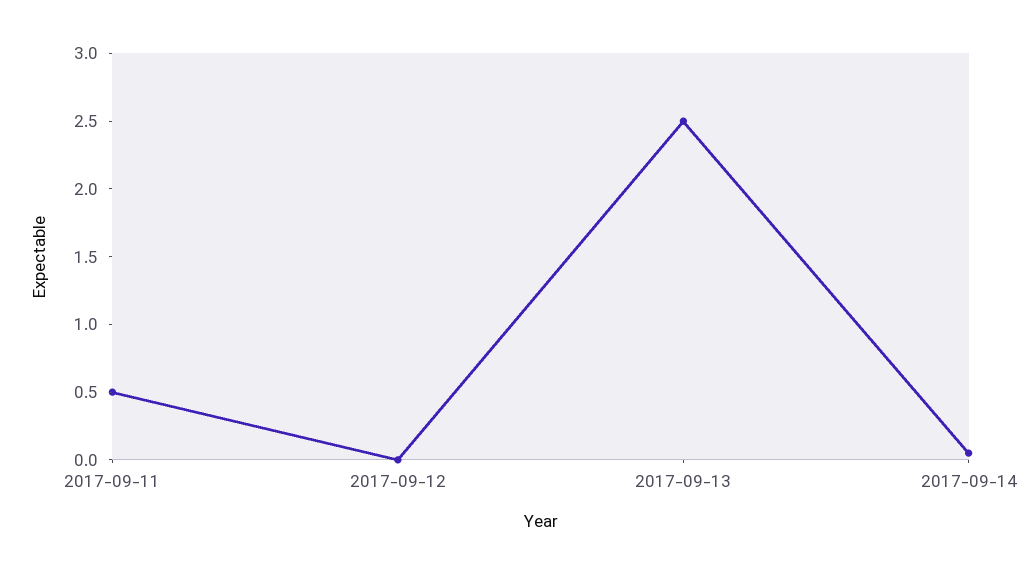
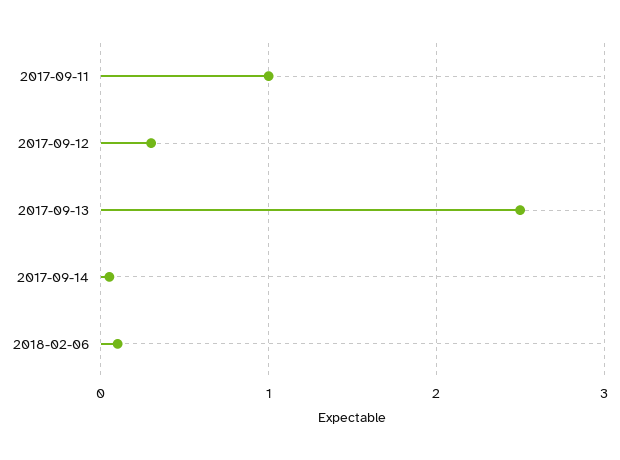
2017-09-11: 0.5 -> 1
2017-09-12: 0 -> 0.3
2018-02-06: none -> 0.1

